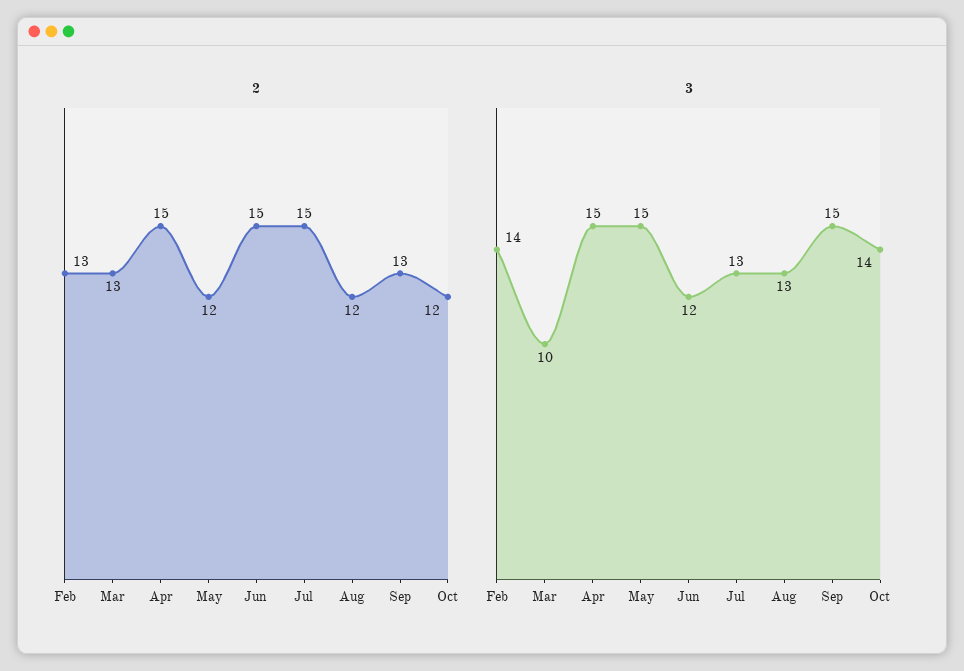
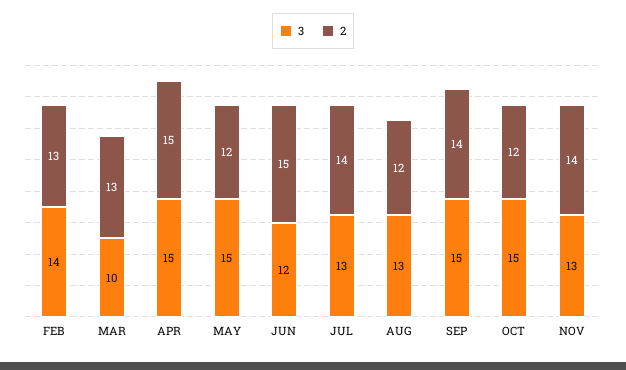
2, Jul: 15 -> 14
2, Sep: 13 -> 14
3, Oct: 14 -> 15
3, NOV: none -> 13
2, NOV: none -> 14

